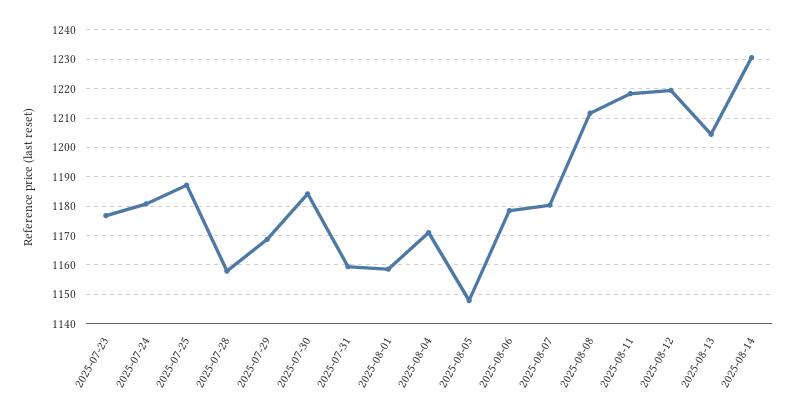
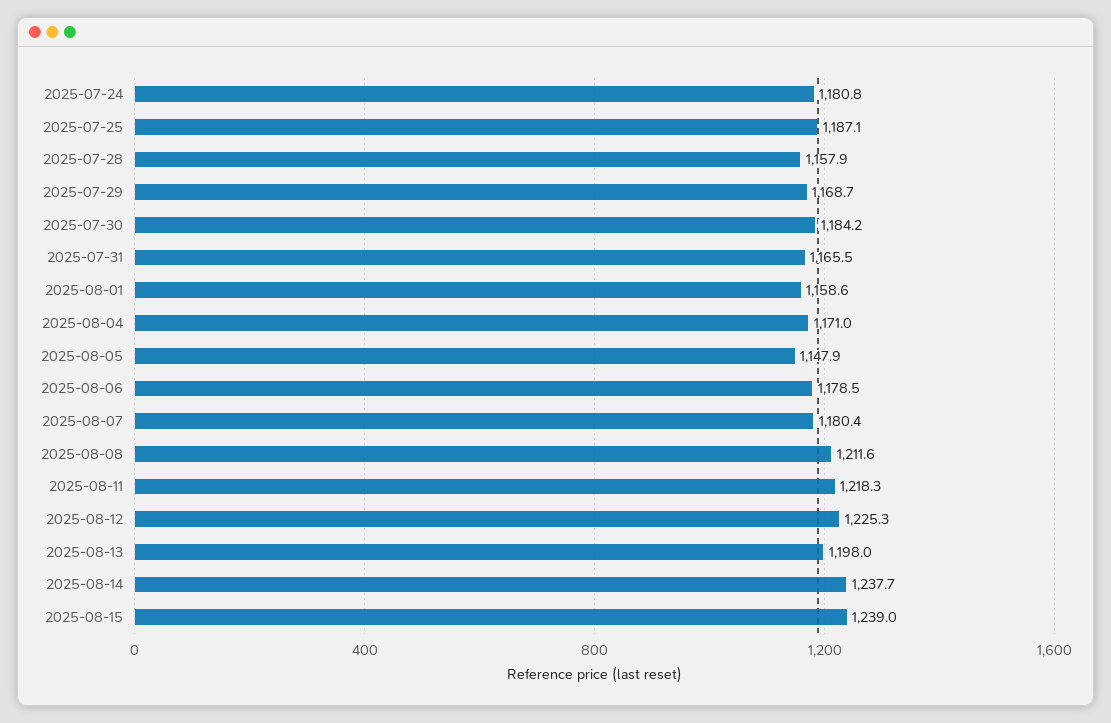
2025-07-23: 1177.5 -> none
2025-07-31: 1160 -> 1165.5
2025-08-12: 1220 -> 1225.3
2025-08-13: 1205 -> 1198
2025-08-14: 1230 -> 1237.7
2025-08-15: none -> 1239

